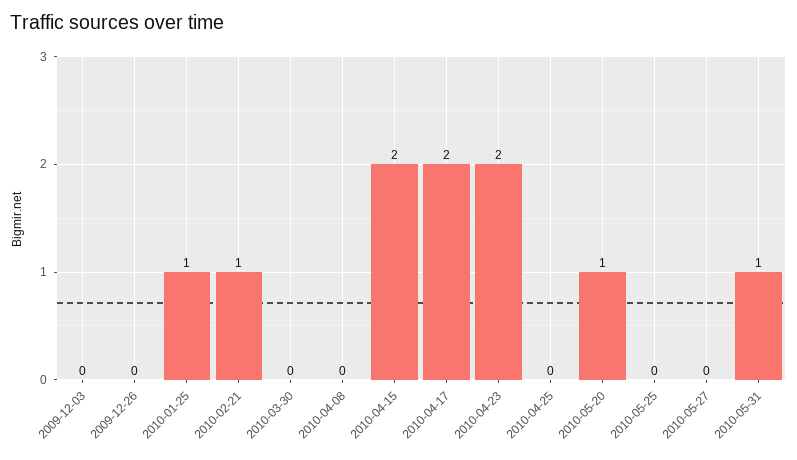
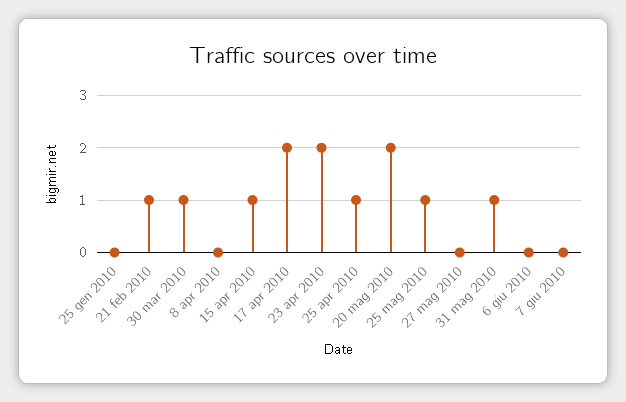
2009-12-03: 0 -> none
2009-12-26: 0 -> none
2010-01-25: 1 -> 0
2010-03-30: 0 -> 1
2010-04-15: 2 -> 1
2010-04-25: 0 -> 1
2010-05-20: 1 -> 2
2010-05-25: 0 -> 1
6 giu 2010: none -> 0
7 giu 2010: none -> 0

